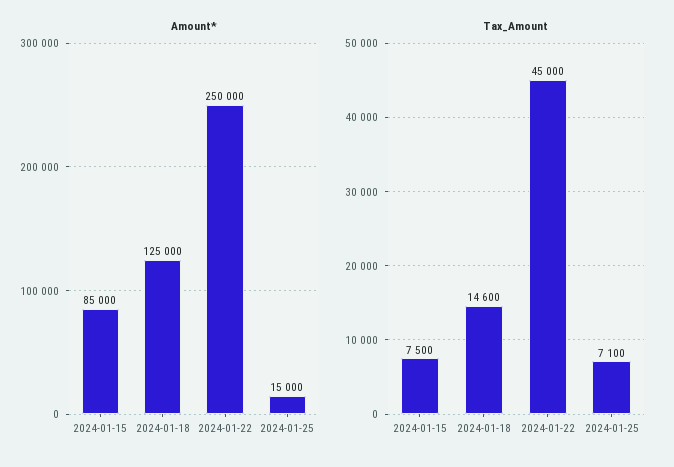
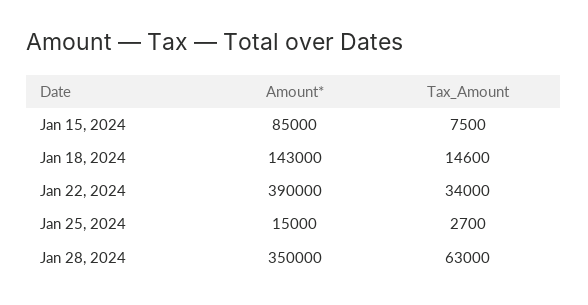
Amount*, 2024-01-18: 125000 -> 143000
Amount*, 2024-01-22: 250000 -> 390000
Tax_Amount, 2024-01-22: 45000 -> 34000
Tax_Amount, 2024-01-25: 7100 -> 2700
Amount*, Jan 28, 2024: none -> 350000
Tax_Amount, Jan 28, 2024: none -> 63000

